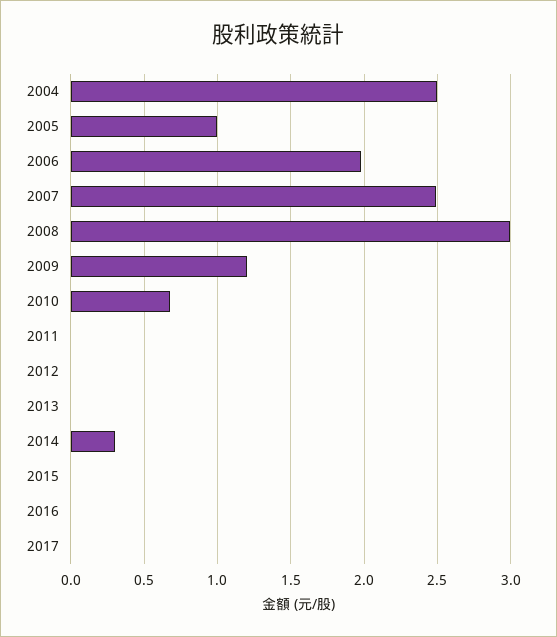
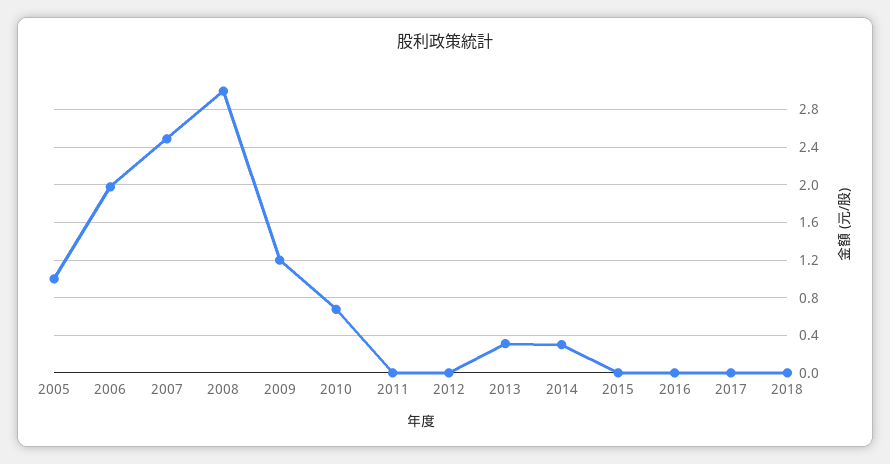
2004: 2.5 -> none
2013: 0 -> 0.3
2018: none -> 0

